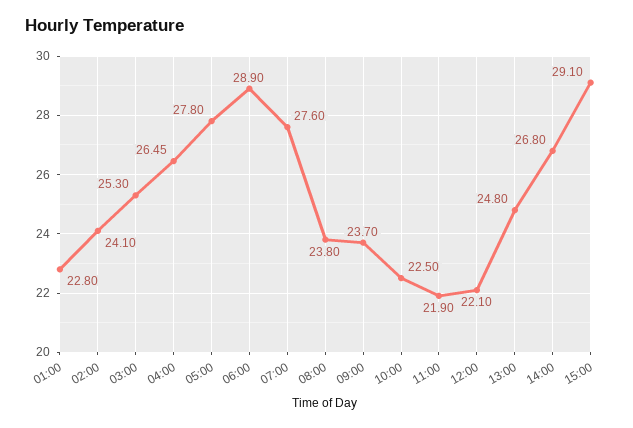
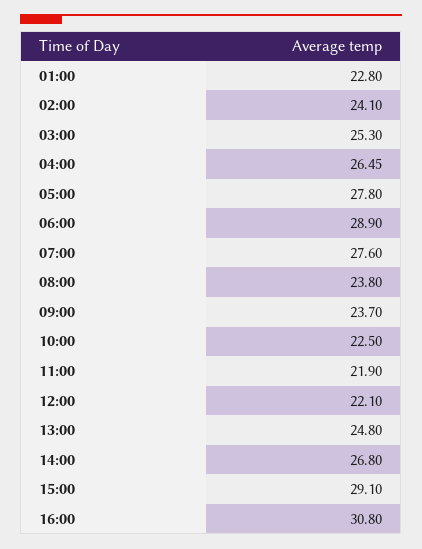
16:00: none -> 30.8

